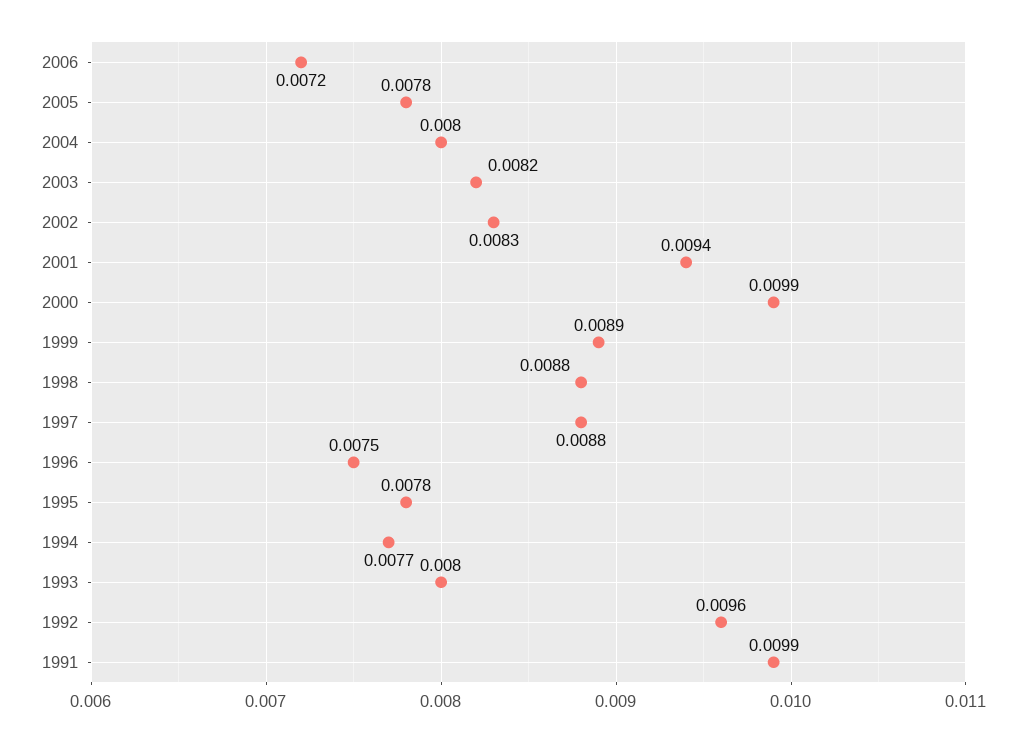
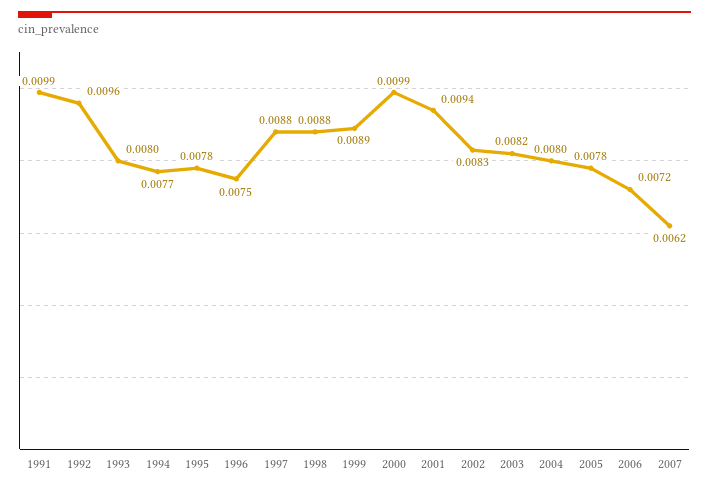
2007: none -> 0.0062

